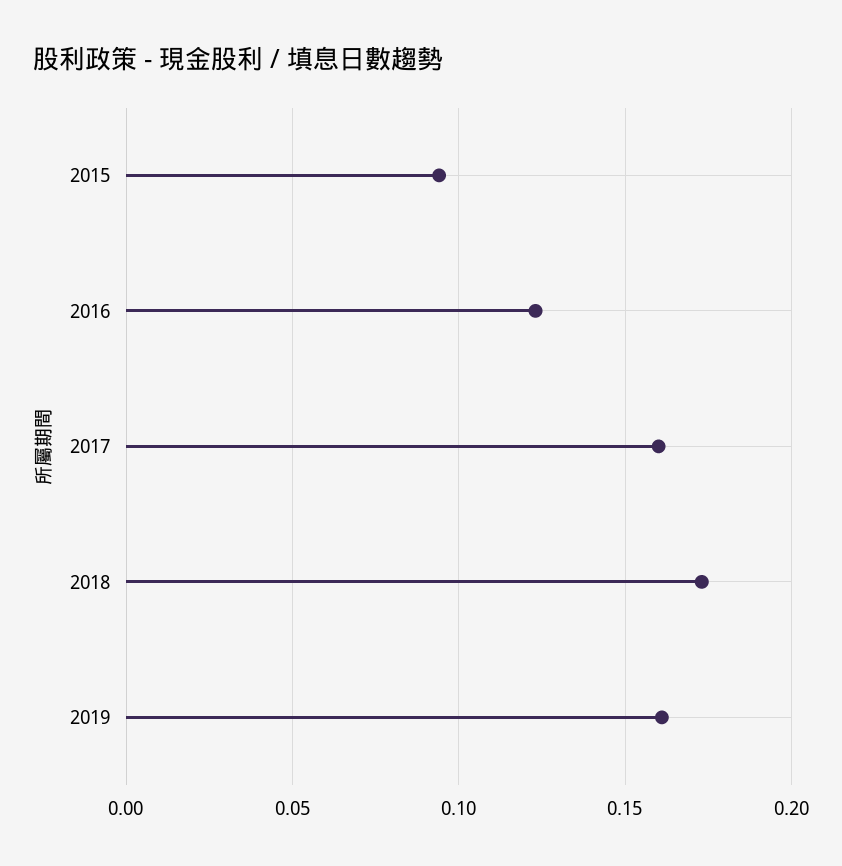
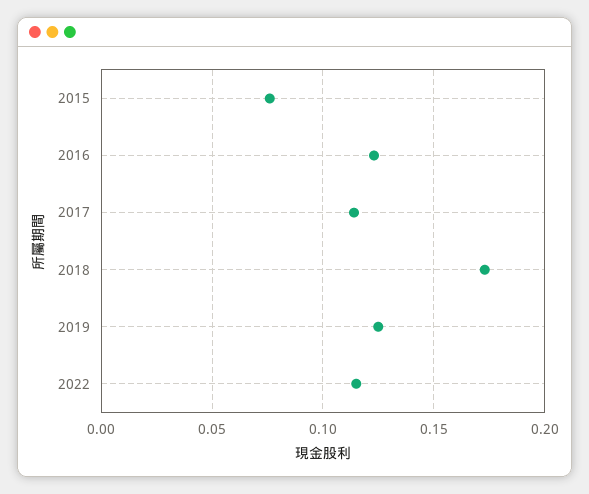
2015: 0.095 -> 0.075
2017: 0.16 -> 0.115
2019: 0.16 -> 0.125
2022: none -> 0.115

